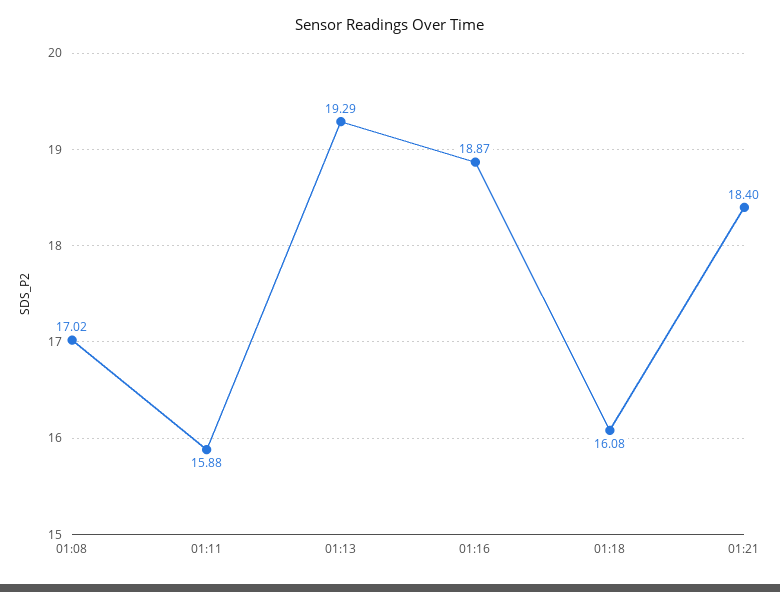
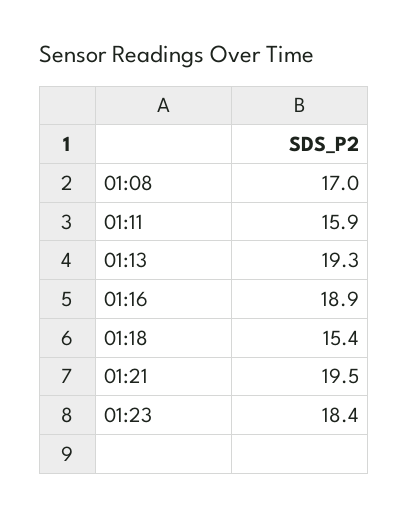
01:18: 16.08 -> 15.4
01:21: 18.4 -> 19.5
01:23: none -> 18.4

